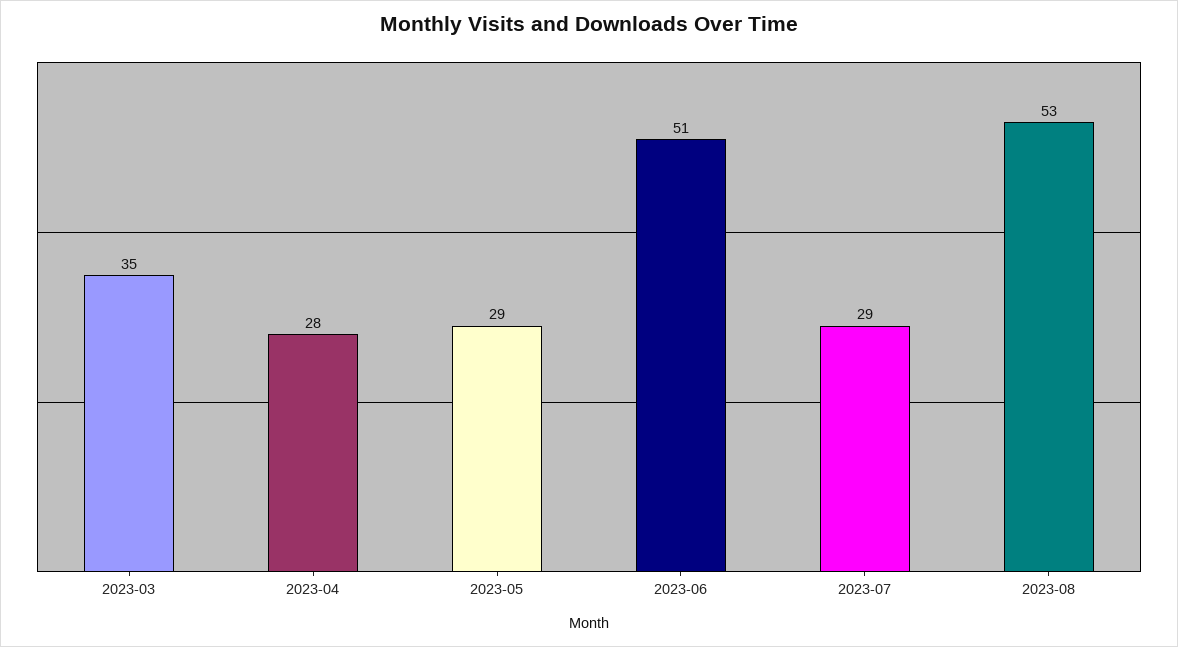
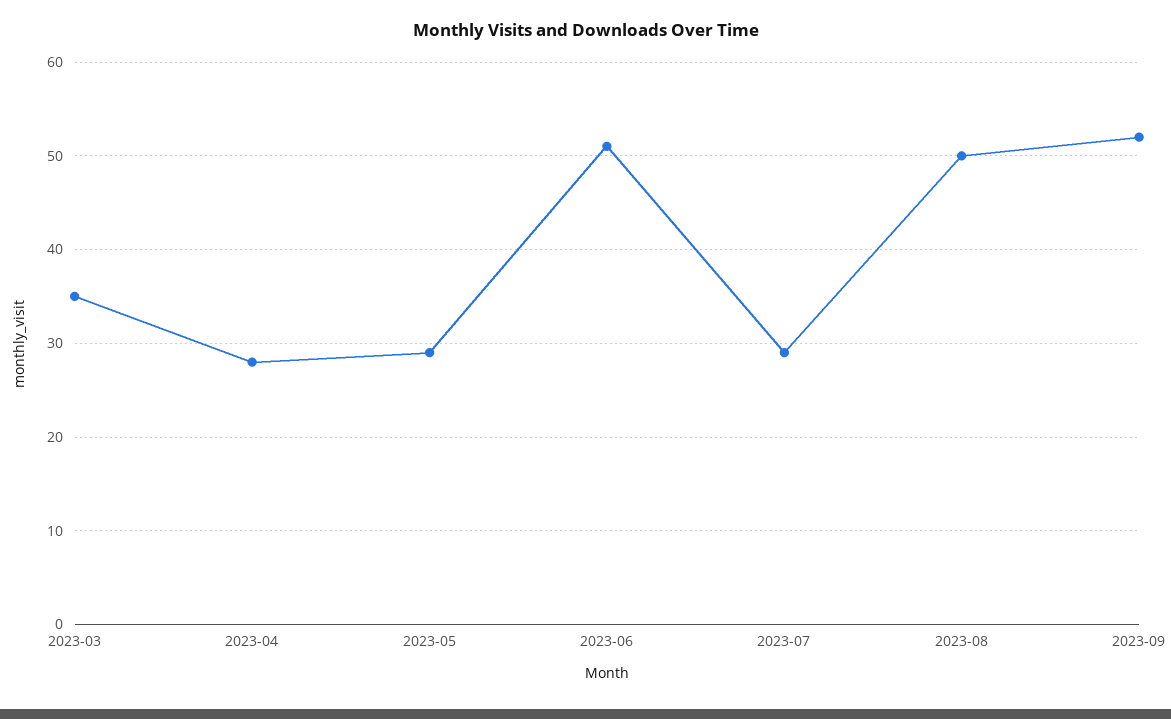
2023-08: 53 -> 50
2023-09: none -> 52

